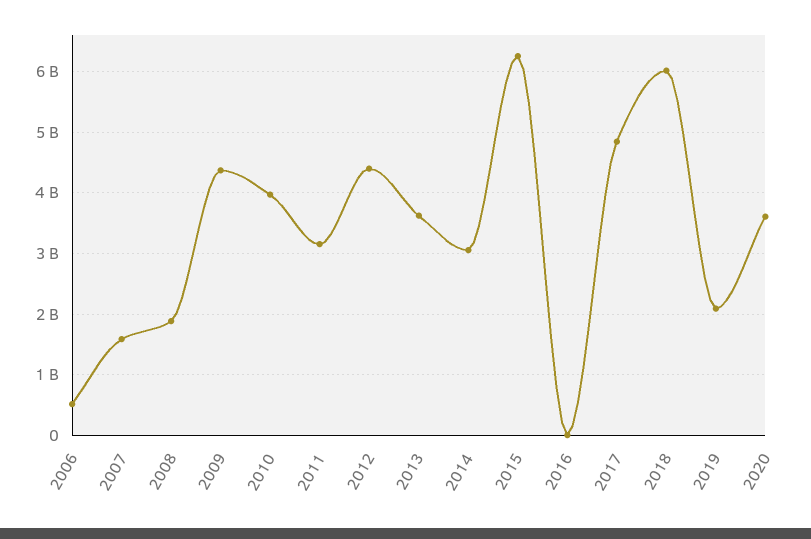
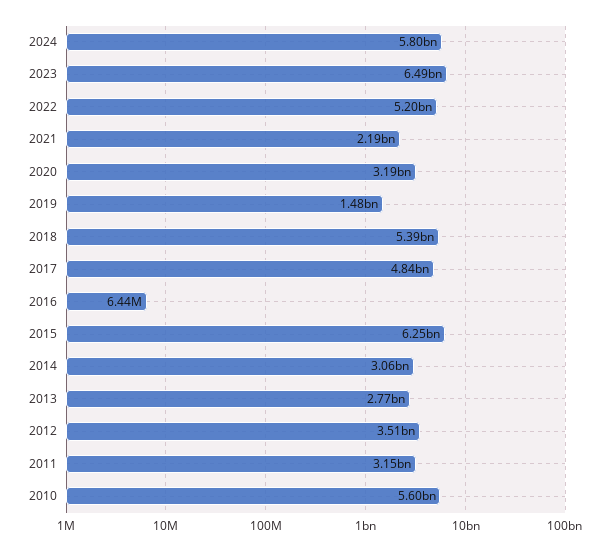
2006: 500000000 -> none
2007: 1600000000 -> none
2008: 1900000000 -> none
2009: 4400000000 -> none
2010: 4000000000 -> 5600000000
2012: 4400000000 -> 3510000000
2013: 3600000000 -> 2770000000
2018: 6000000000 -> 5390000000
2019: 2100000000 -> 1480000000
2020: 3600000000 -> 3190000000
2024: none -> 5800000000
2023: none -> 6490000000
2022: none -> 5200000000
2021: none -> 2190000000

